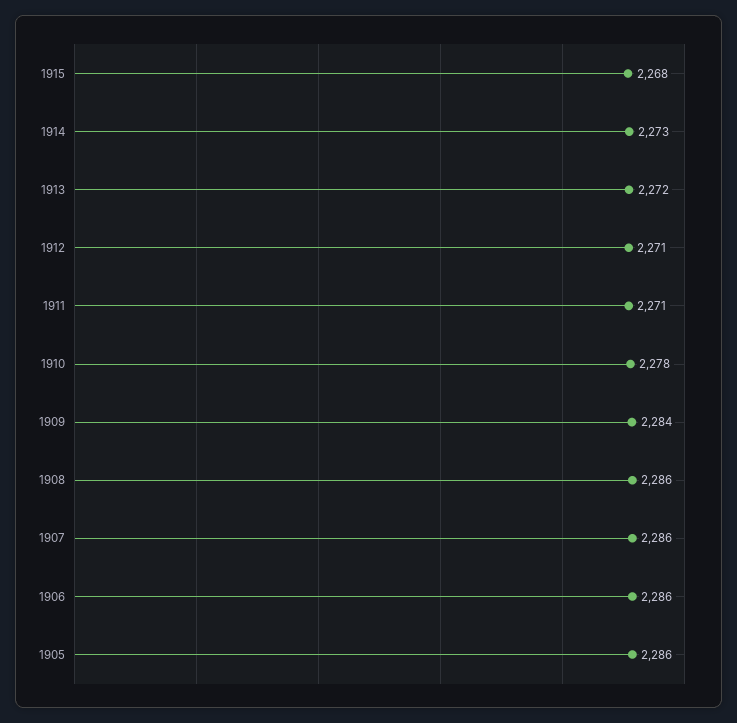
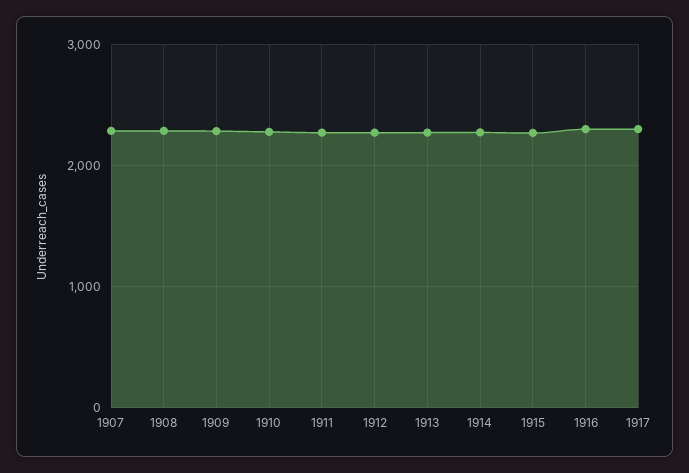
1906: 2286 -> none
1905: 2286 -> none
1916: none -> 2300
1917: none -> 2300

